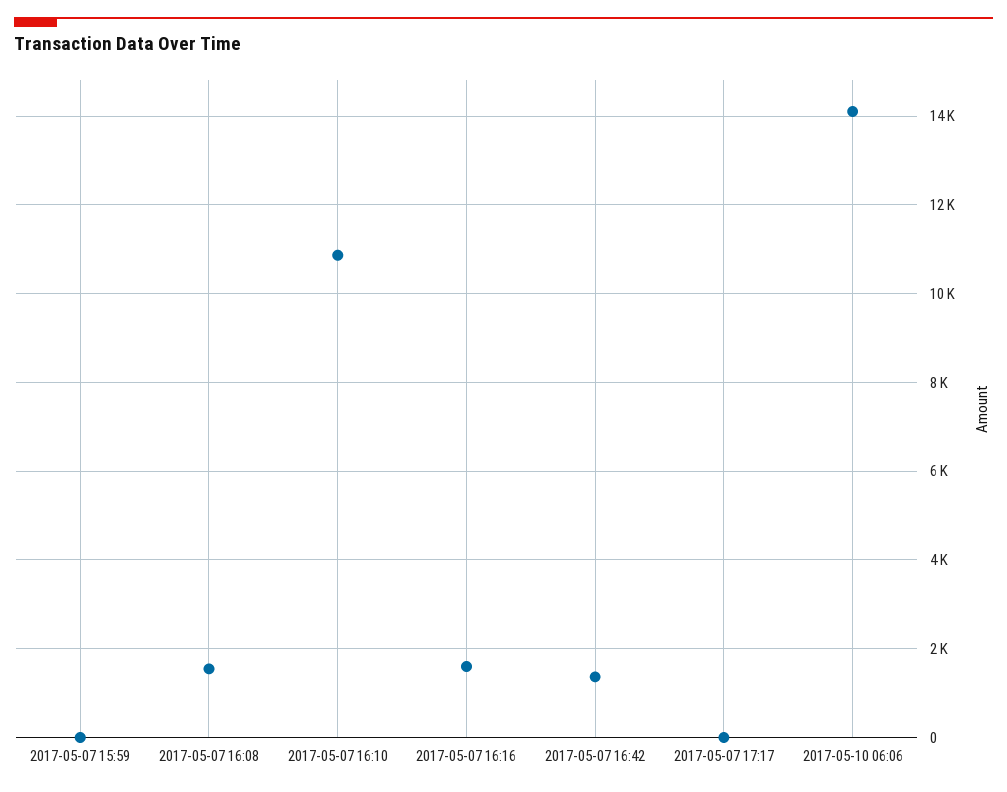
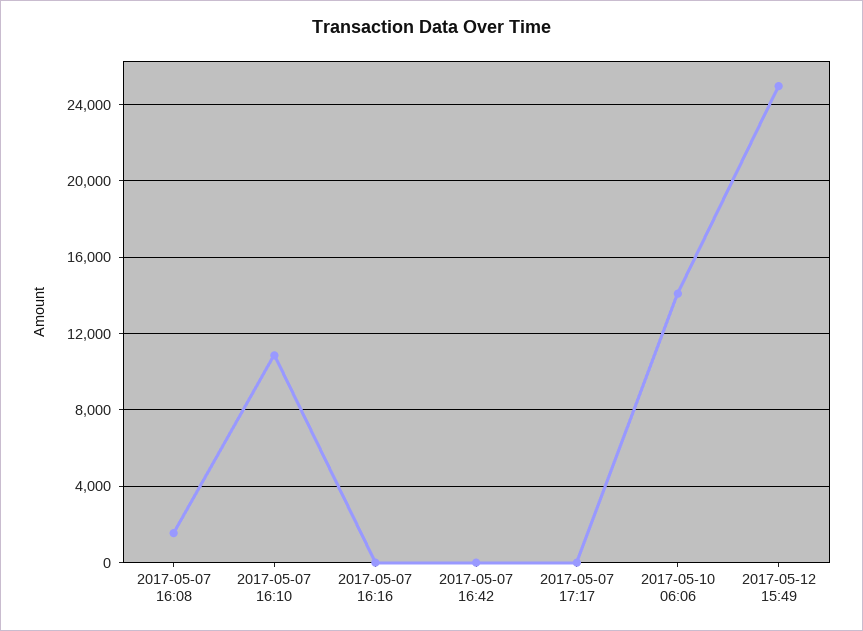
2017-05-07 15:59: 0 -> none
2017-05-07 16:16: 1600 -> 0
2017-05-07 16:42: 1400 -> 0
2017-05-12 15:49: none -> 25000

